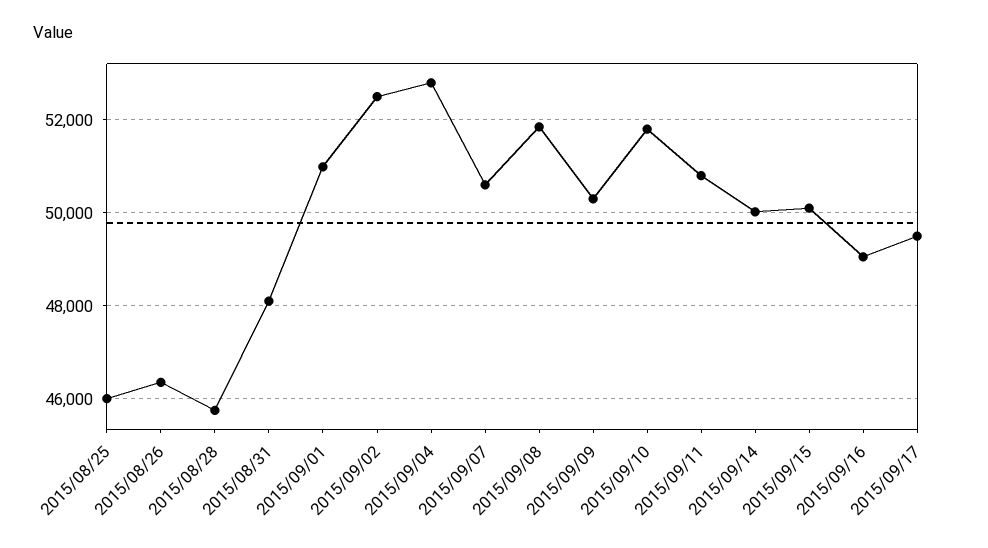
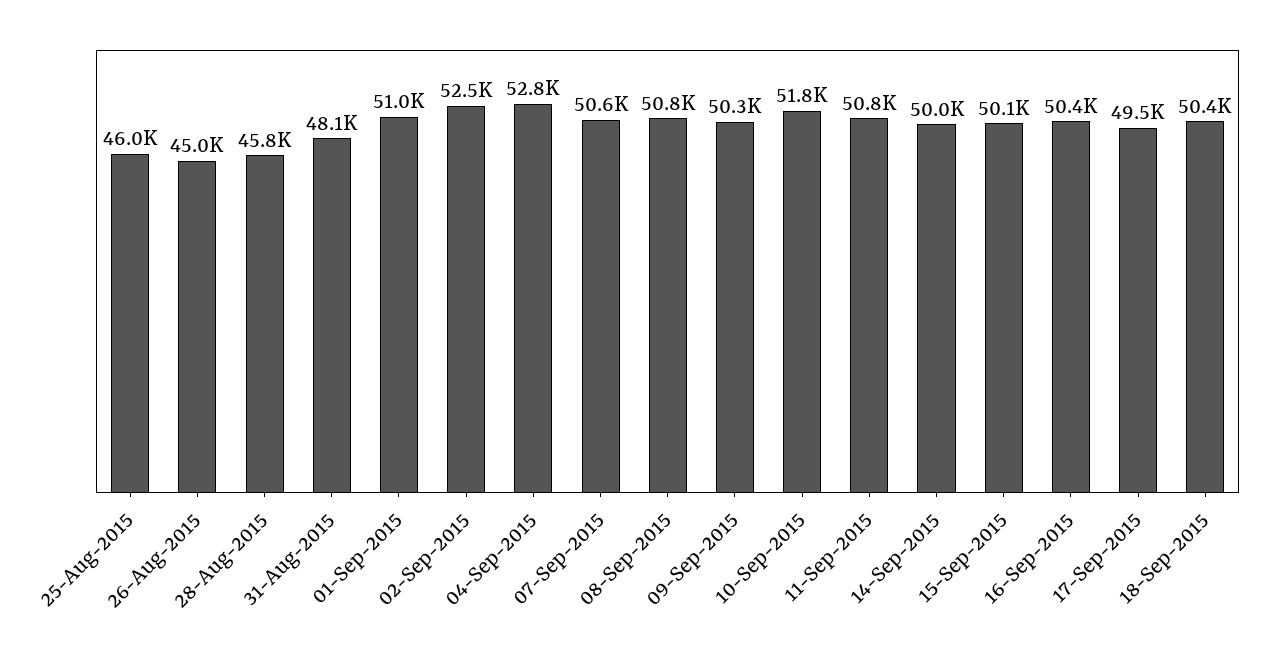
2015/08/26: 46400 -> 45000
2015/09/08: 51800 -> 50800
2015/09/16: 49000 -> 50400
18-Sep-2015: none -> 50400

